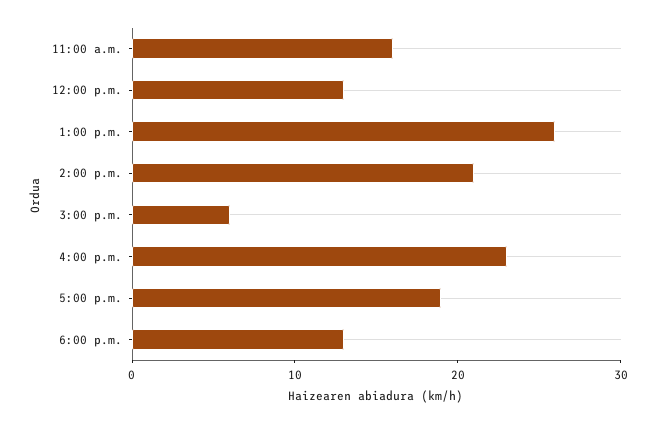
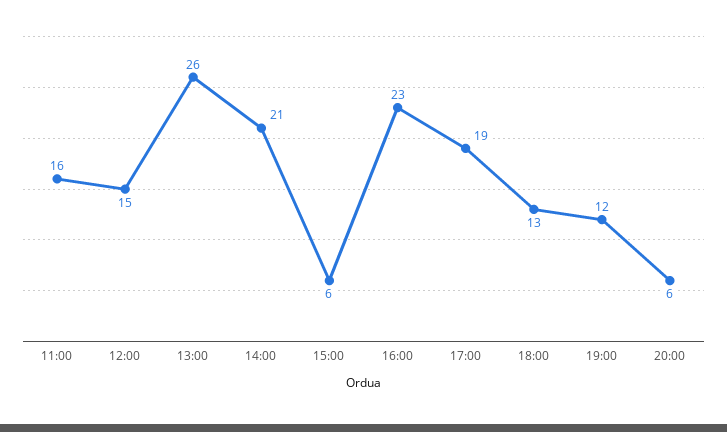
12:00 p.m.: 13 -> 15
19:00: none -> 12
20:00: none -> 6

